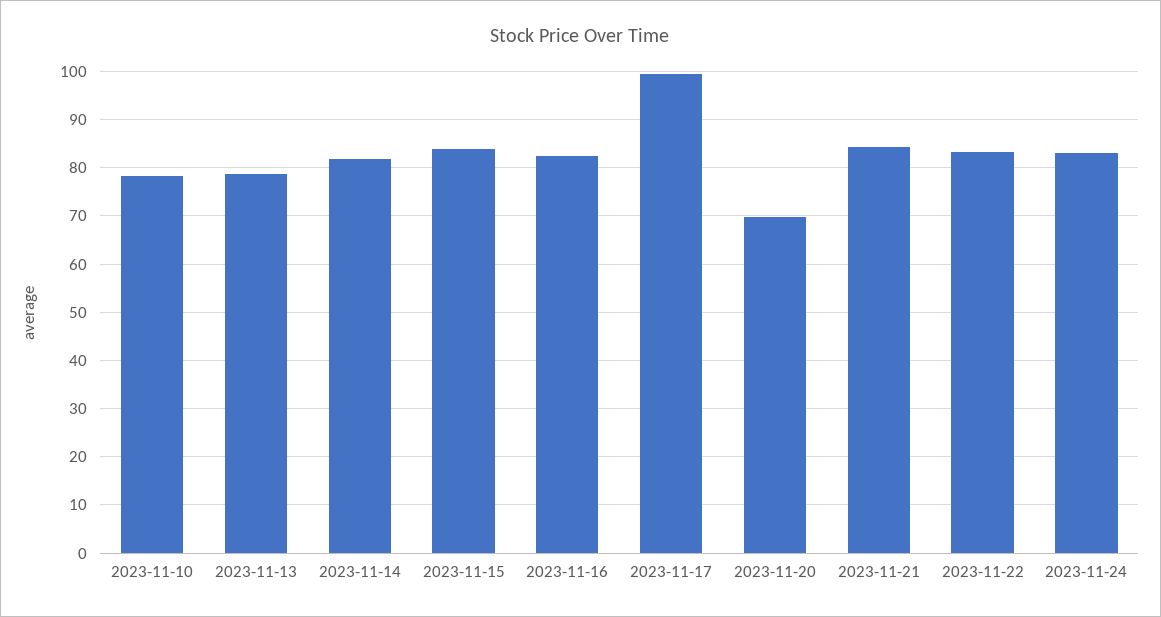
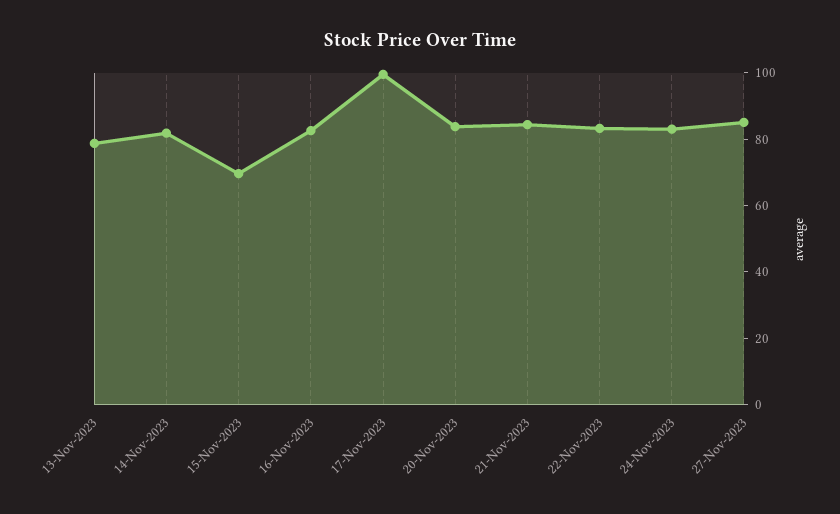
2023-11-10: 78 -> none
2023-11-15: 84 -> 70
2023-11-20: 70 -> 85
27-Nov-2023: none -> 85

